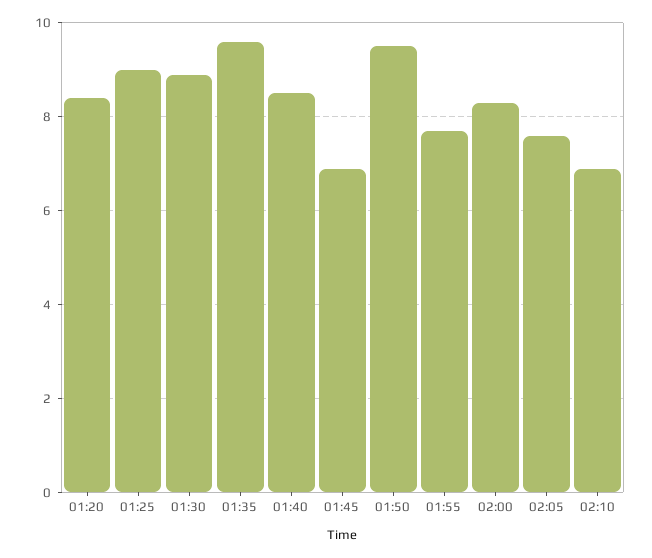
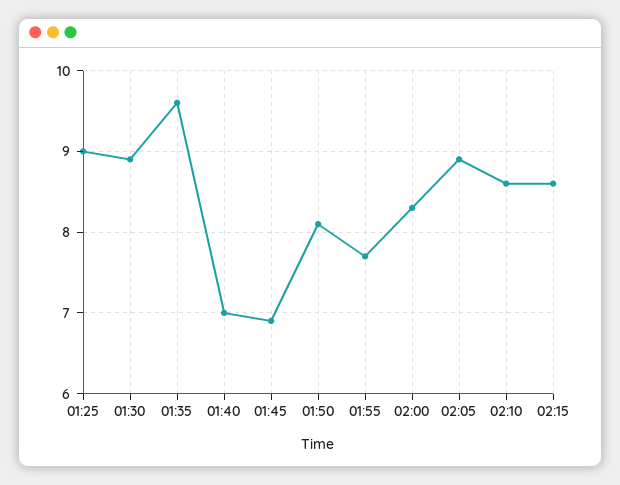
01:20: 8.5 -> none
01:40: 8.5 -> 7
01:50: 9.5 -> 8.1
02:05: 7.5 -> 8.9
02:10: 7 -> 8.6
02:15: none -> 8.6

